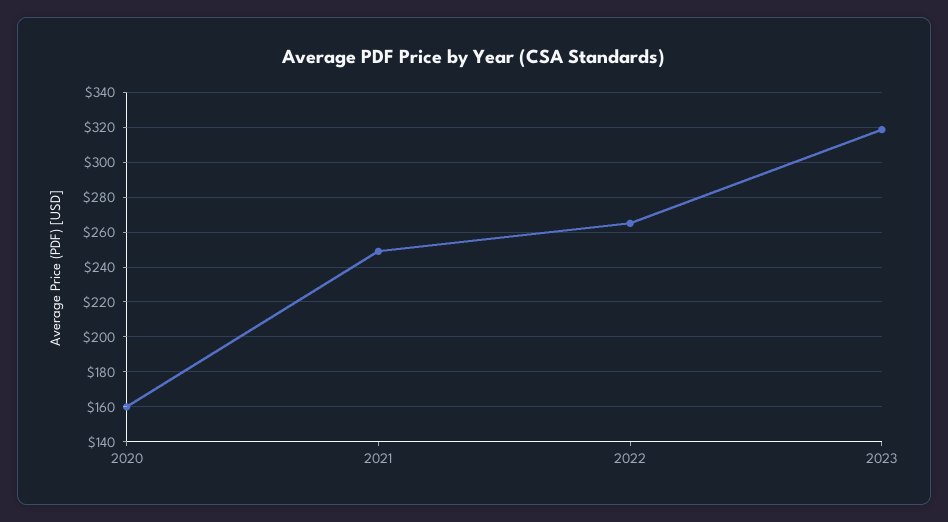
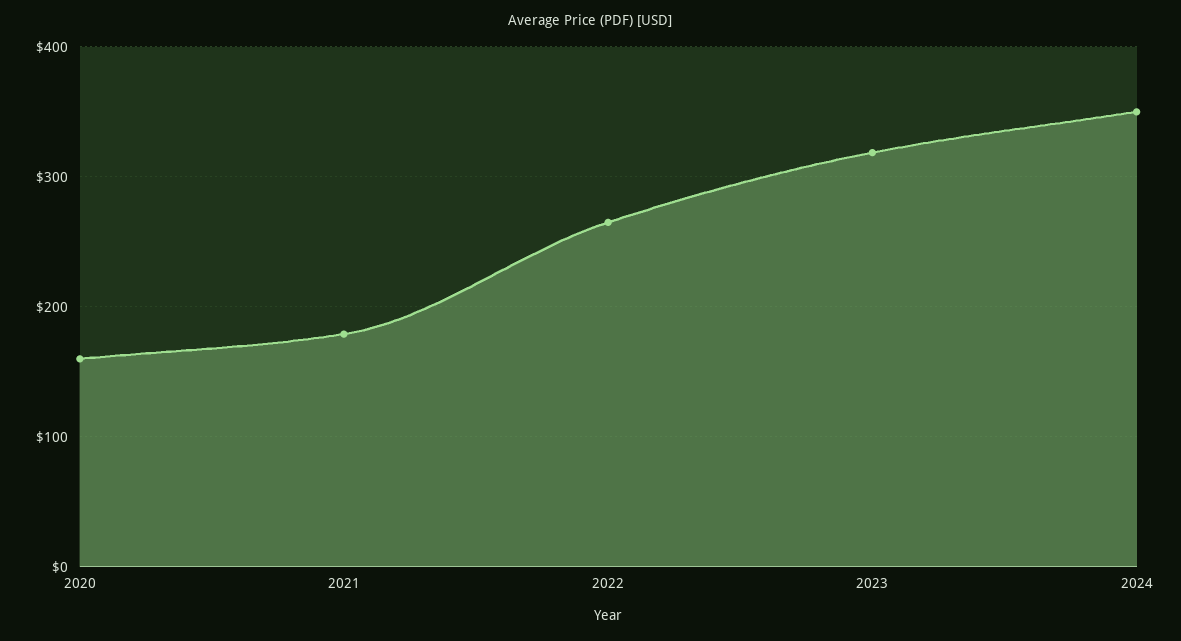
2021: 250 -> 180
2024: none -> 350

